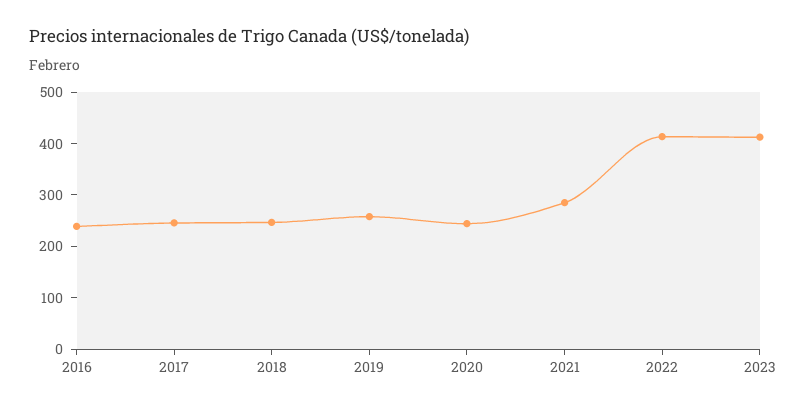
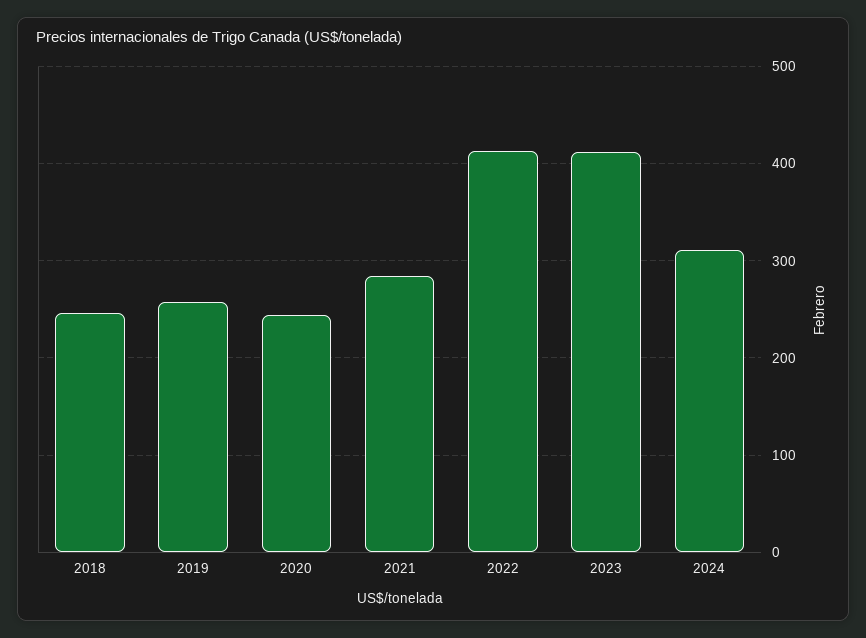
2016: 240 -> none
2017: 240 -> none
2024: none -> 310

